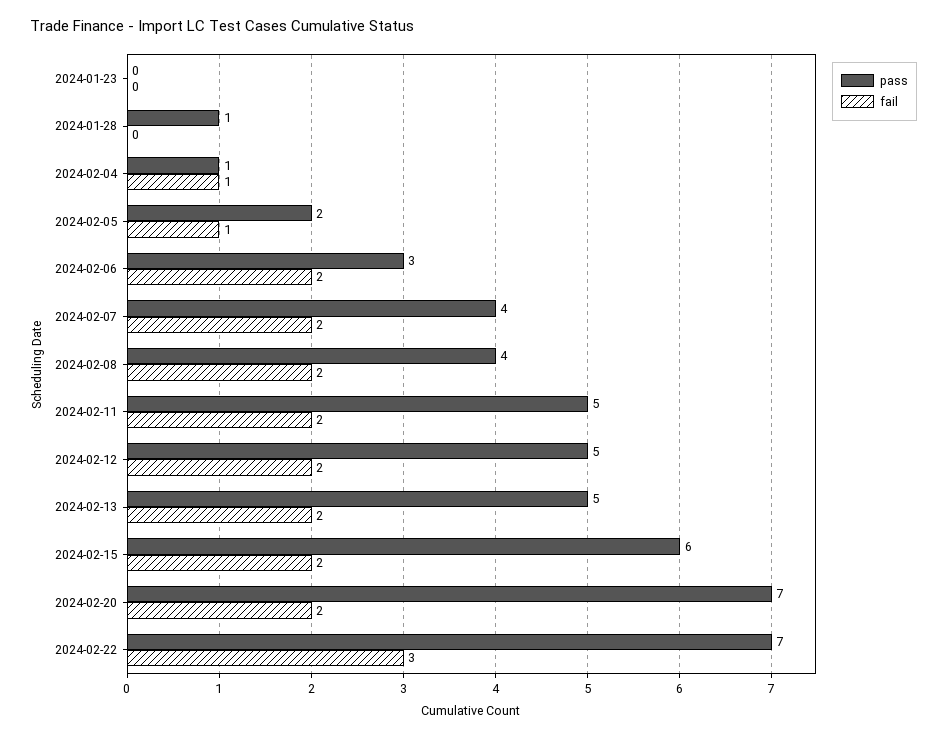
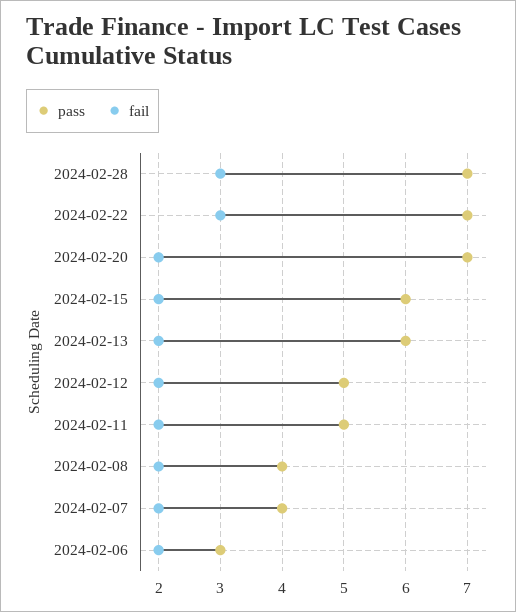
pass, 2024-01-23: 0 -> none
fail, 2024-01-23: 0 -> none
pass, 2024-01-28: 1 -> none
fail, 2024-01-28: 0 -> none
pass, 2024-02-04: 1 -> none
fail, 2024-02-04: 1 -> none
pass, 2024-02-05: 2 -> none
fail, 2024-02-05: 1 -> none
pass, 2024-02-13: 5 -> 6
pass, 2024-02-28: none -> 7
fail, 2024-02-28: none -> 3

